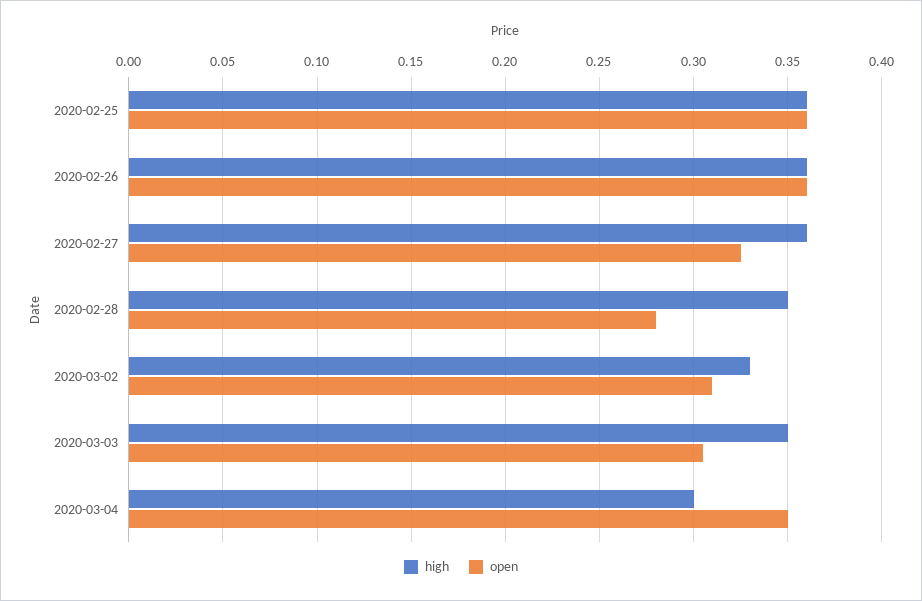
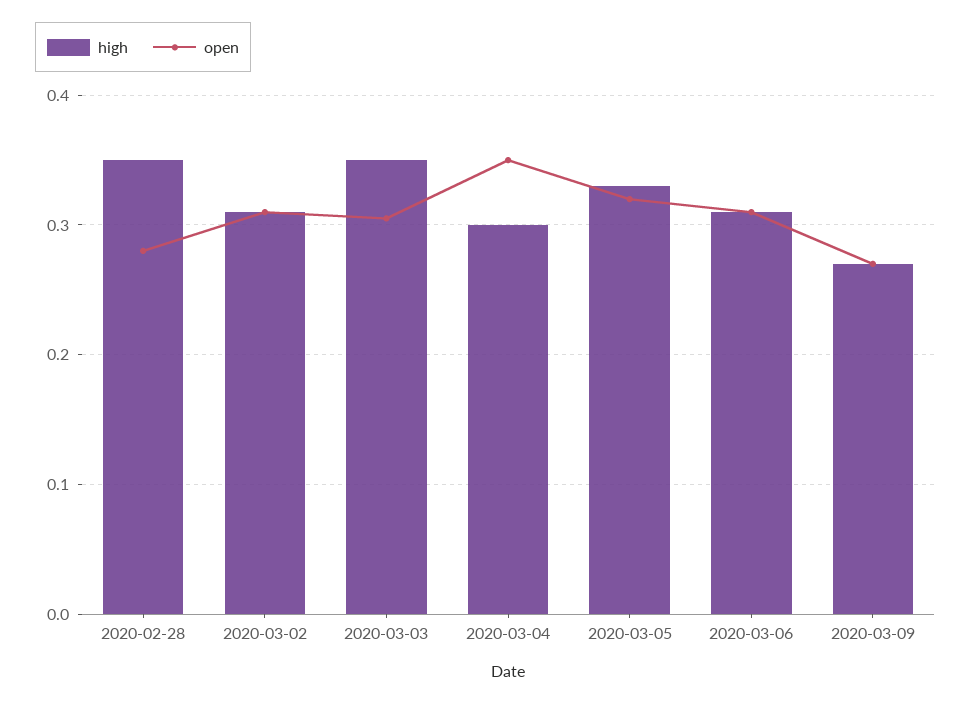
high, 2020-02-25: 0.36 -> none
open, 2020-02-25: 0.36 -> none
high, 2020-02-26: 0.36 -> none
open, 2020-02-26: 0.36 -> none
high, 2020-02-27: 0.36 -> none
open, 2020-02-27: 0.325 -> none
high, 2020-03-02: 0.33 -> 0.31
high, 2020-03-05: none -> 0.33
open, 2020-03-05: none -> 0.32
high, 2020-03-06: none -> 0.31
open, 2020-03-06: none -> 0.31
high, 2020-03-09: none -> 0.27
open, 2020-03-09: none -> 0.27

